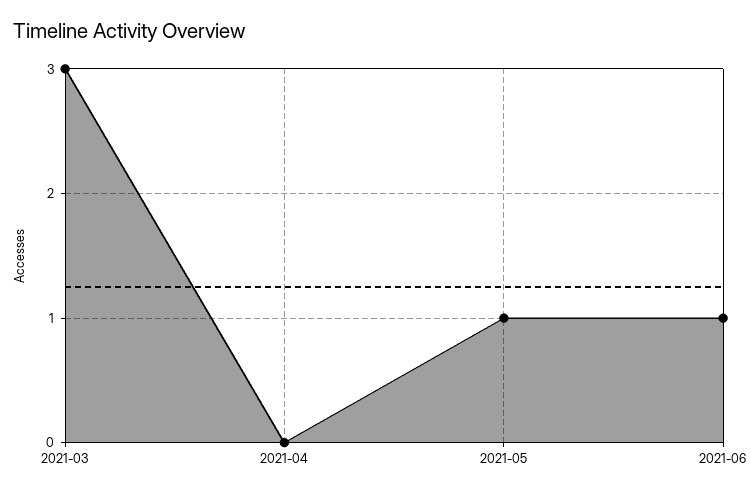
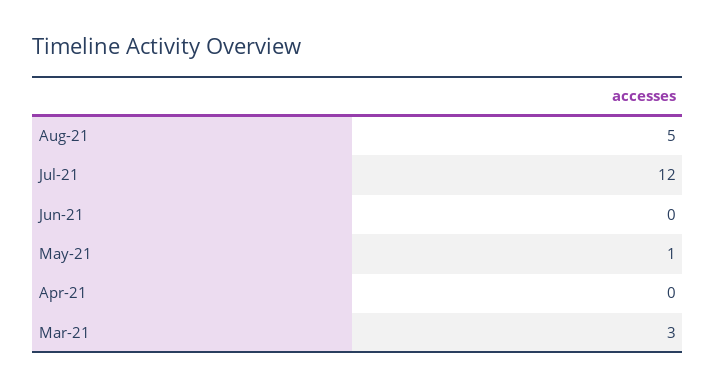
2021-06: 1 -> 0
Aug-21: none -> 5
Jul-21: none -> 12

